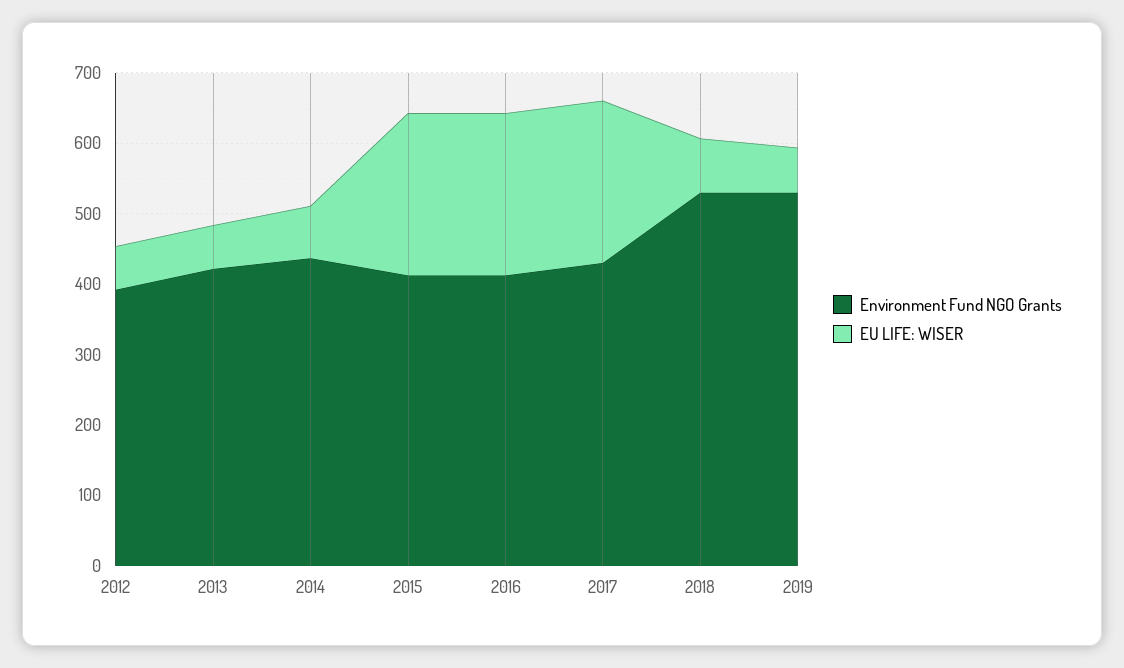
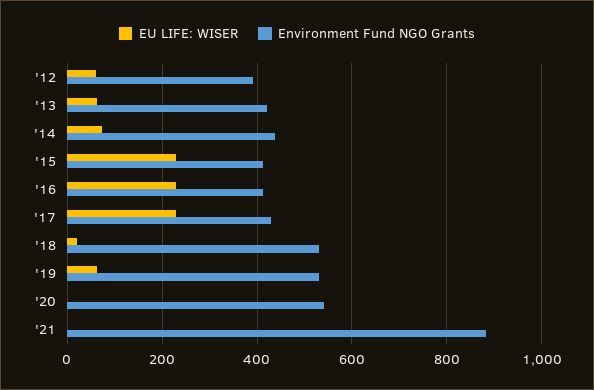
EU LIFE: WISER, 2018: 80 -> 20
EU LIFE: WISER, '20: none -> 0
Environment Fund NGO Grants, '20: none -> 540
EU LIFE: WISER, '21: none -> 0
Environment Fund NGO Grants, '21: none -> 880

